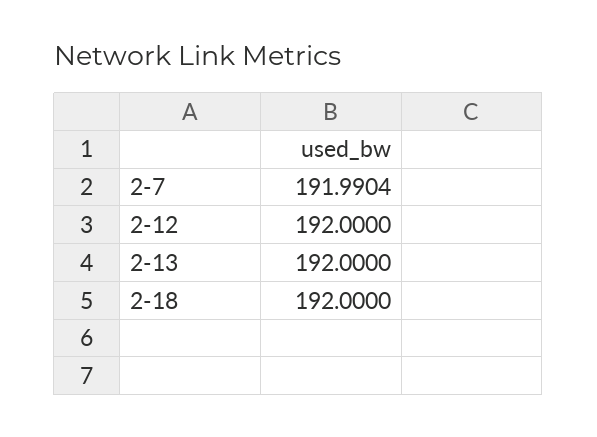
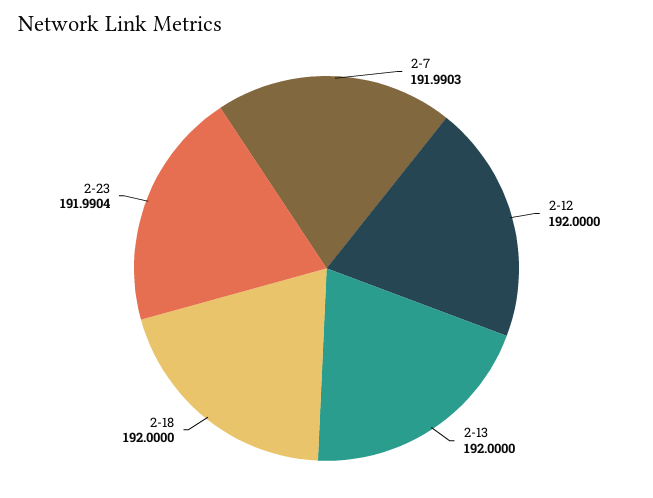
2-7: 191.9904 -> 191.9903
2-23: none -> 191.9904

